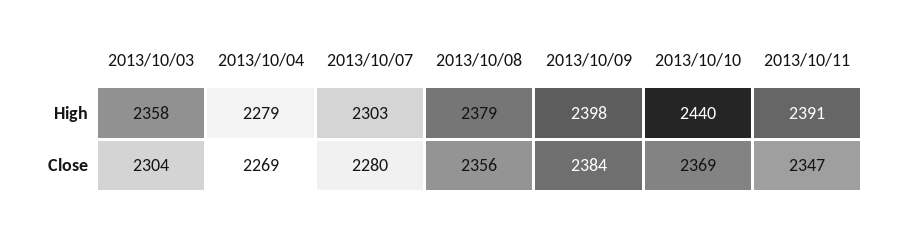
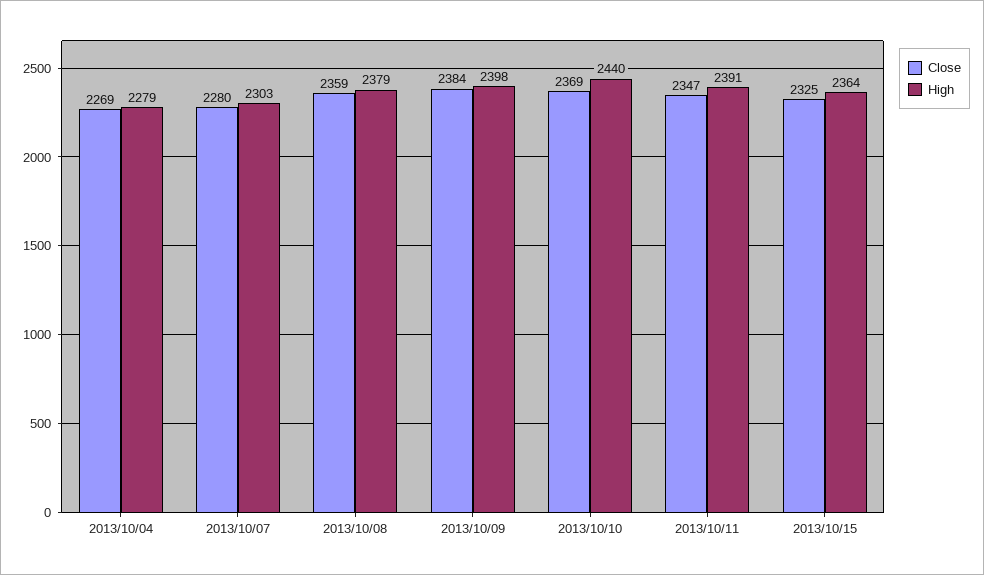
High, 2013/10/03: 2358 -> none
Close, 2013/10/03: 2304 -> none
Close, 2013/10/08: 2356 -> 2359
Close, 2013/10/15: none -> 2325
High, 2013/10/15: none -> 2364

